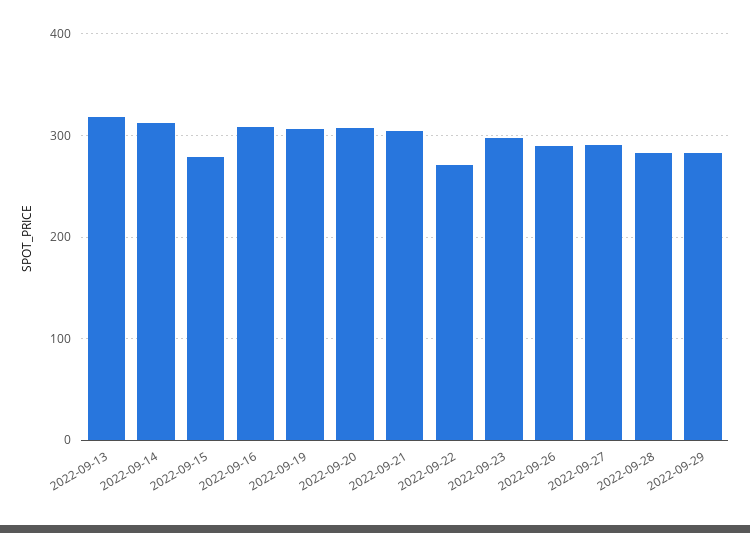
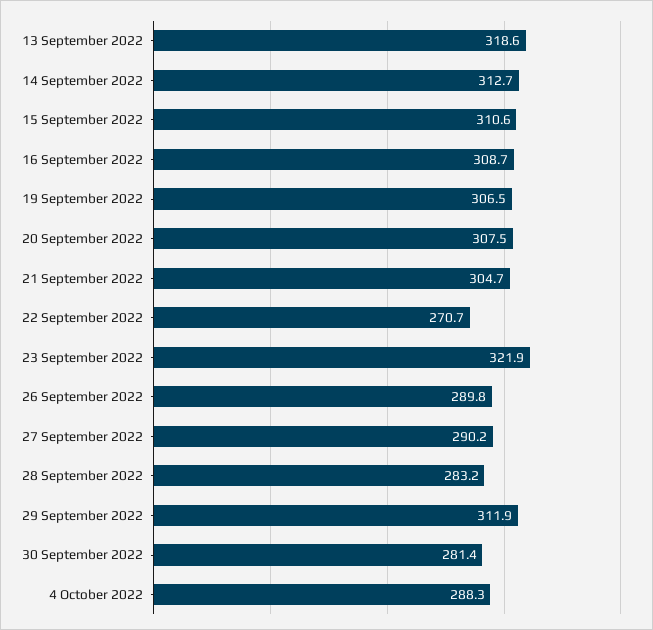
2022-09-15: 280 -> 310.6
2022-09-23: 300 -> 321.9
2022-09-29: 280 -> 311.9
30 September 2022: none -> 281.4
4 October 2022: none -> 288.3

